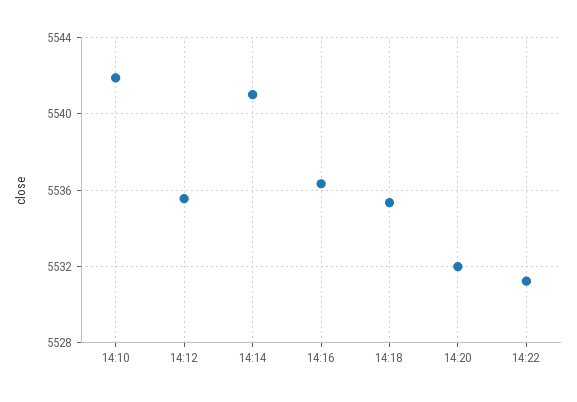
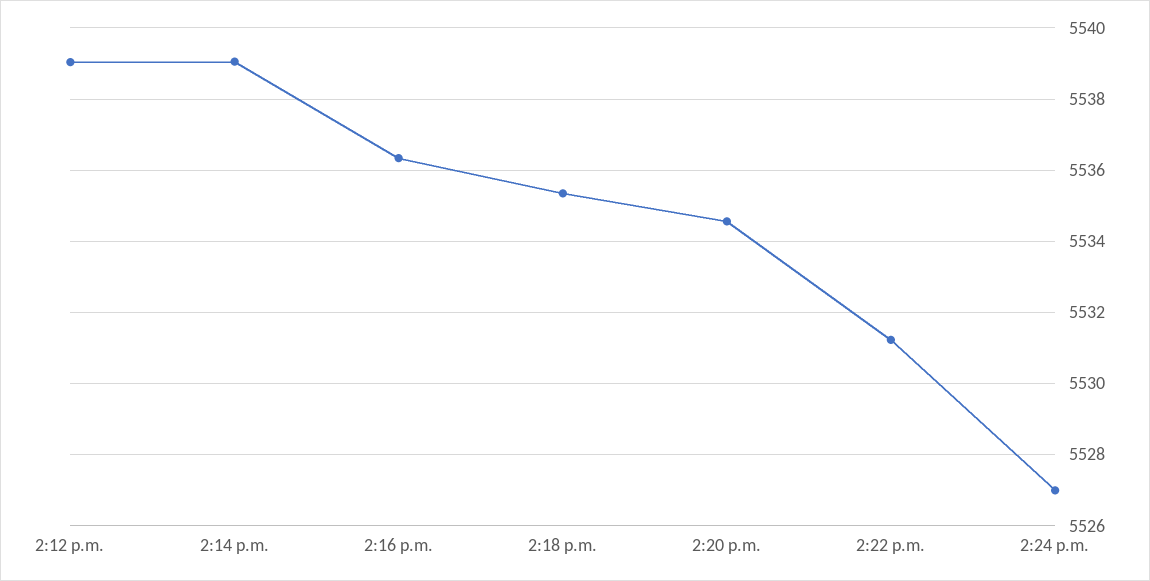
14:10: 5542 -> none
14:12: 5535.5 -> 5539
14:14: 5541 -> 5539
14:20: 5532 -> 5534.6
2:24 p.m.: none -> 5527

